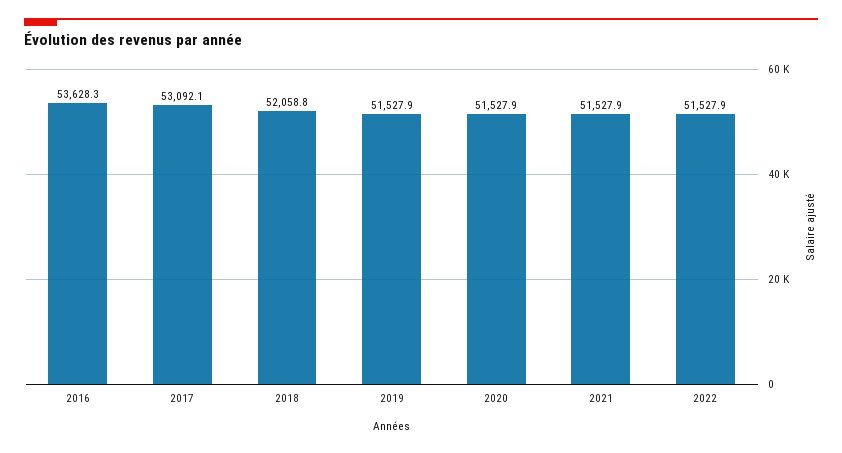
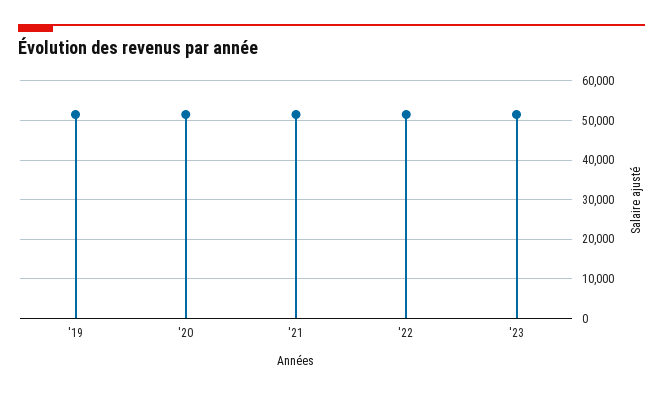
2016: 53628.3 -> none
2017: 53092.1 -> none
2018: 52058.8 -> none
'23: none -> 52000

